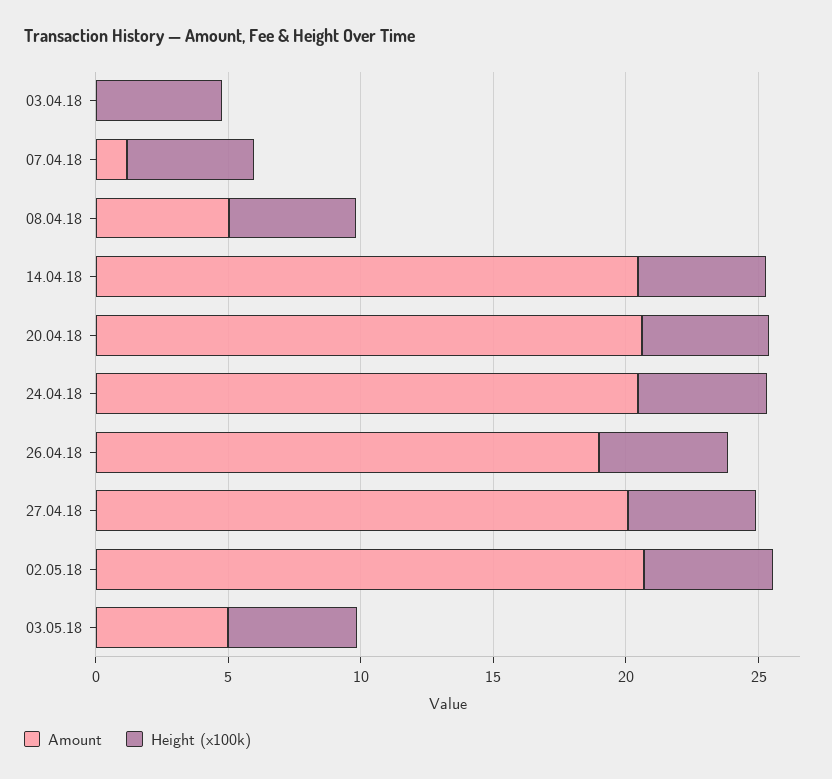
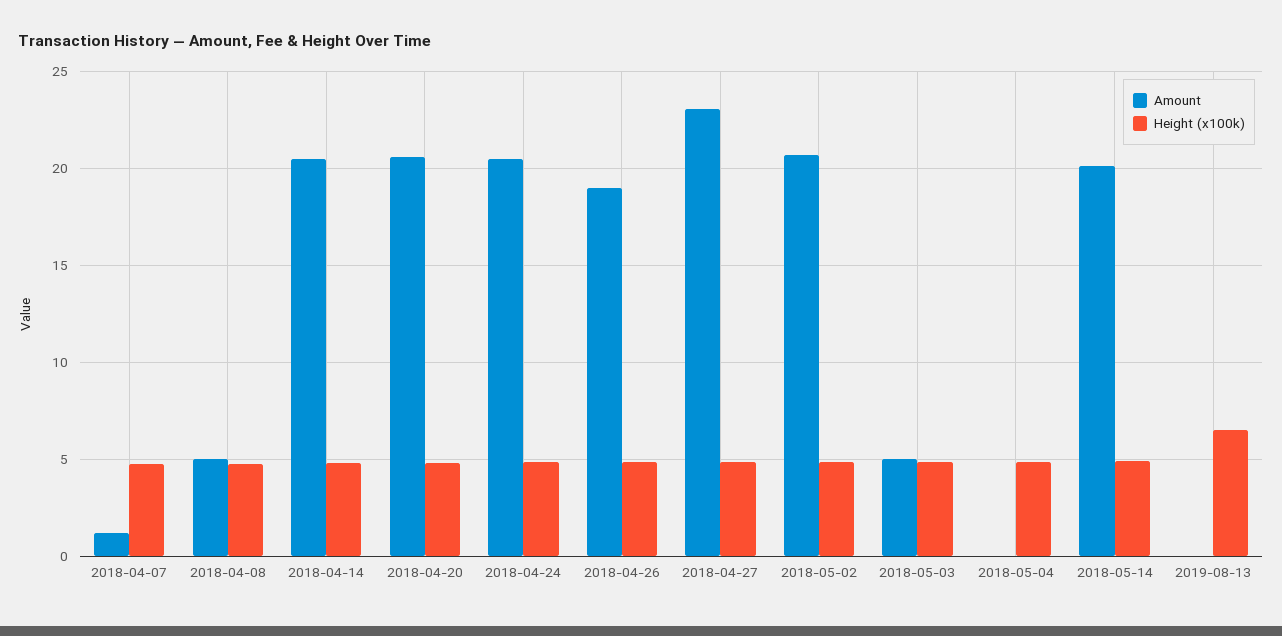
Amount, 03.04.18: 0 -> none
Height (x100k), 03.04.18: 5 -> none
Amount, 27.04.18: 20 -> 23
Amount, 2018-05-04: none -> 0
Height (x100k), 2018-05-04: none -> 5
Amount, 2018-05-14: none -> 20
Height (x100k), 2018-05-14: none -> 5
Amount, 2019-08-13: none -> 0
Height (x100k), 2019-08-13: none -> 6.5

